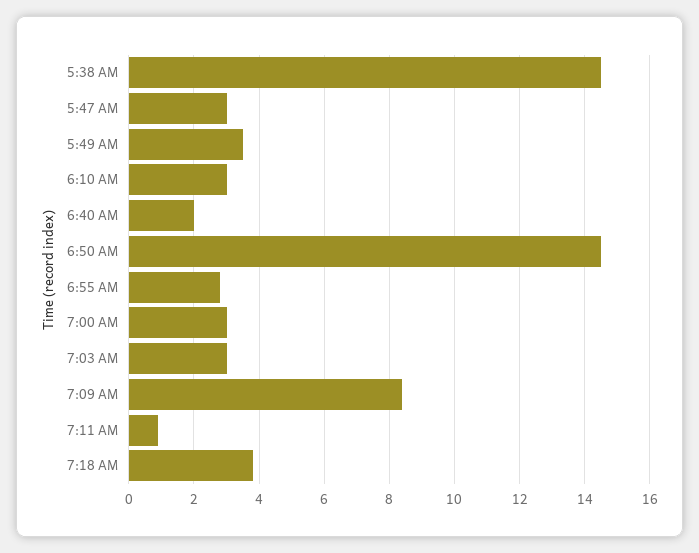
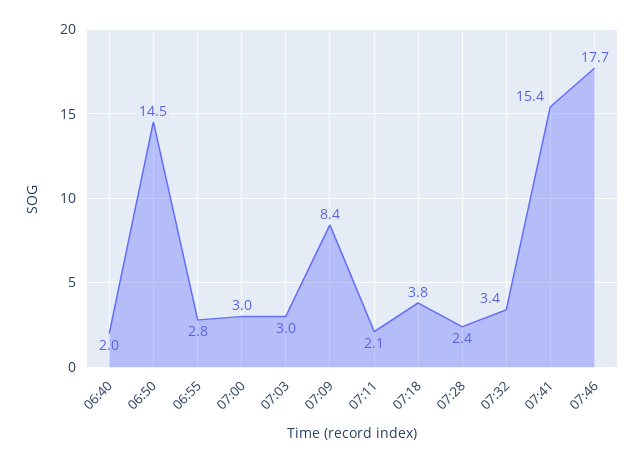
5:38 AM: 14.5 -> none
5:47 AM: 3 -> none
5:49 AM: 3.5 -> none
6:10 AM: 3 -> none
7:11 AM: 1 -> 2.1
07:28: none -> 2.4
07:32: none -> 3.4
07:41: none -> 15.4
07:46: none -> 17.7

